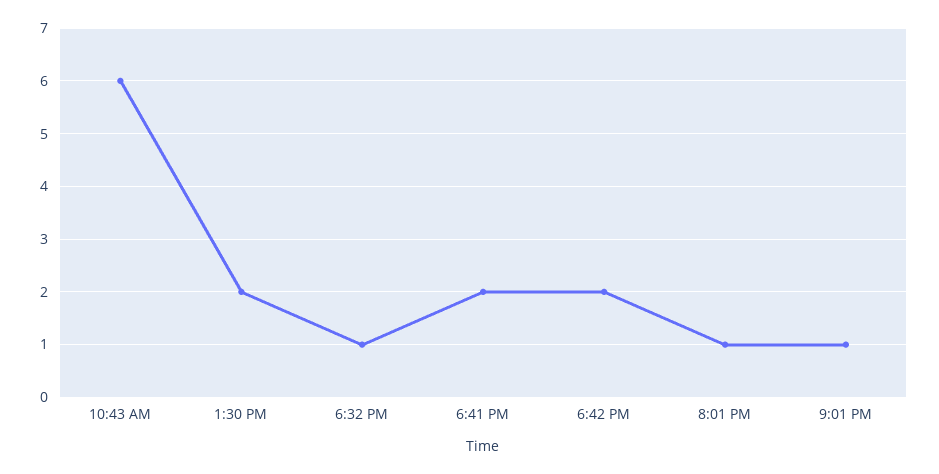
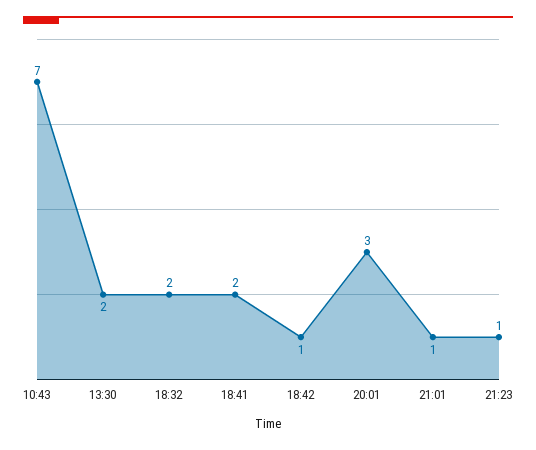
10:43 AM: 6 -> 7
6:32 PM: 1 -> 2
6:42 PM: 2 -> 1
8:01 PM: 1 -> 3
21:23: none -> 1

